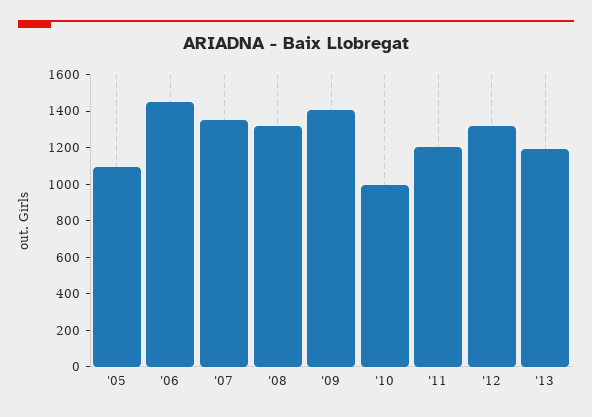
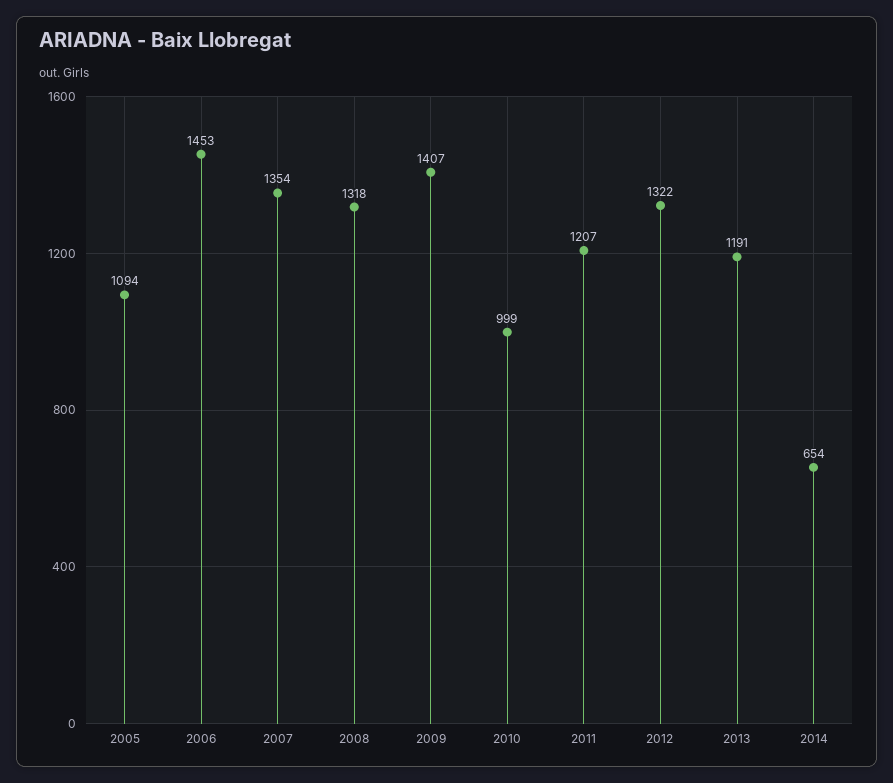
2014: none -> 654

